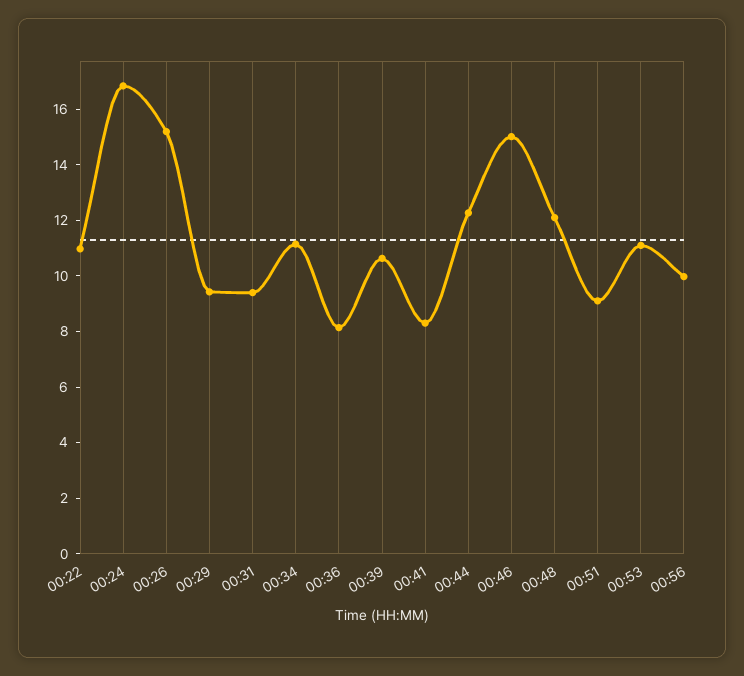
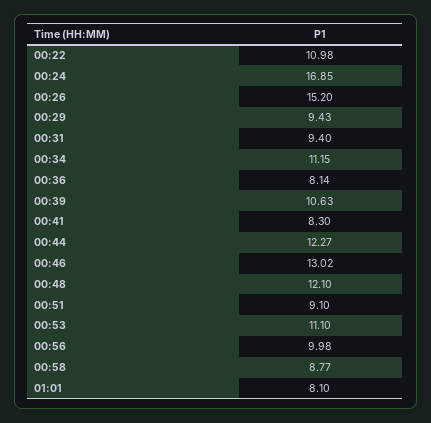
00:46: 15 -> 13.02
00:58: none -> 8.77
01:01: none -> 8.1

